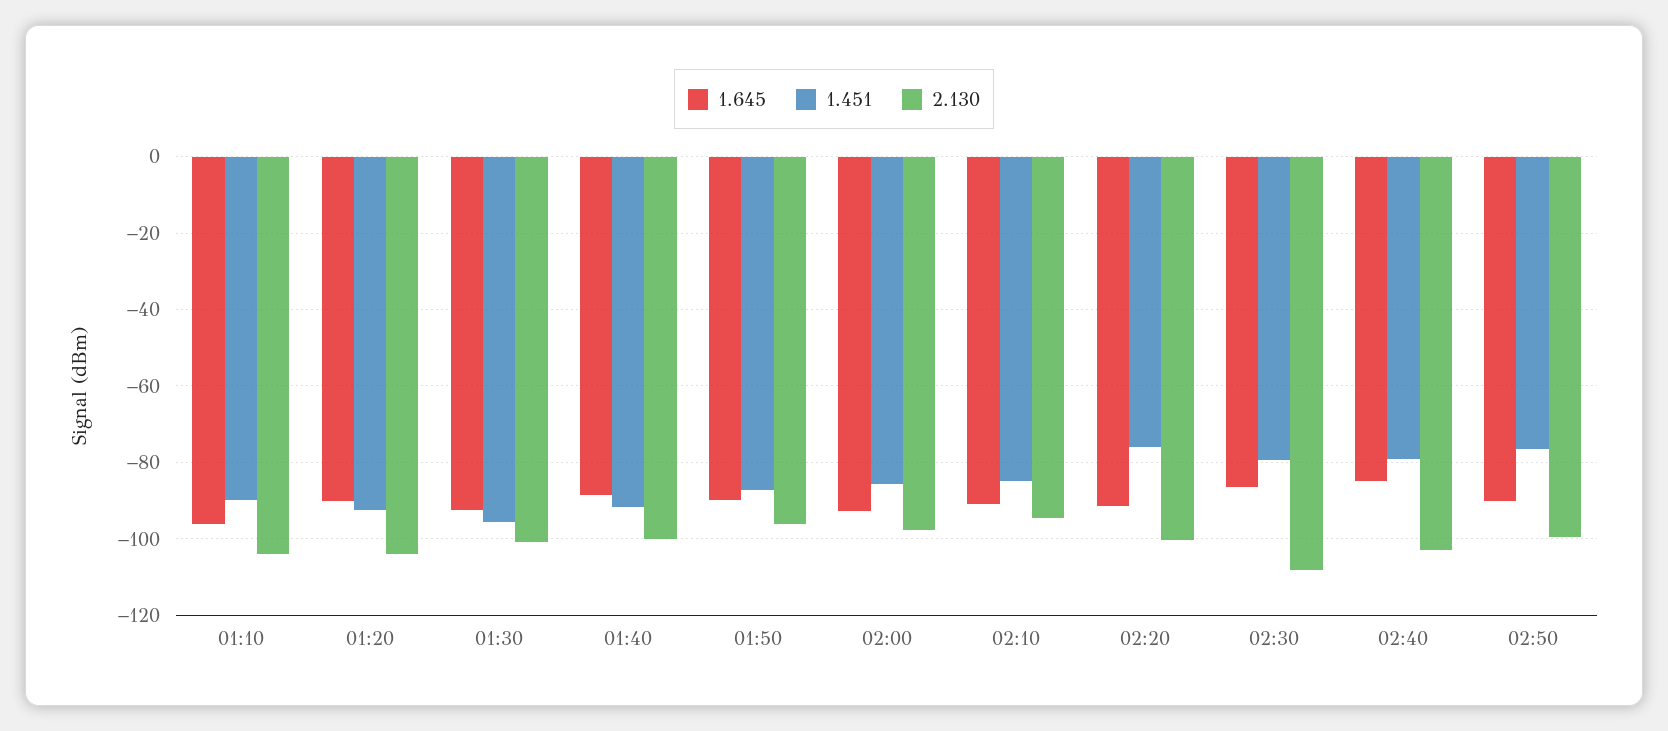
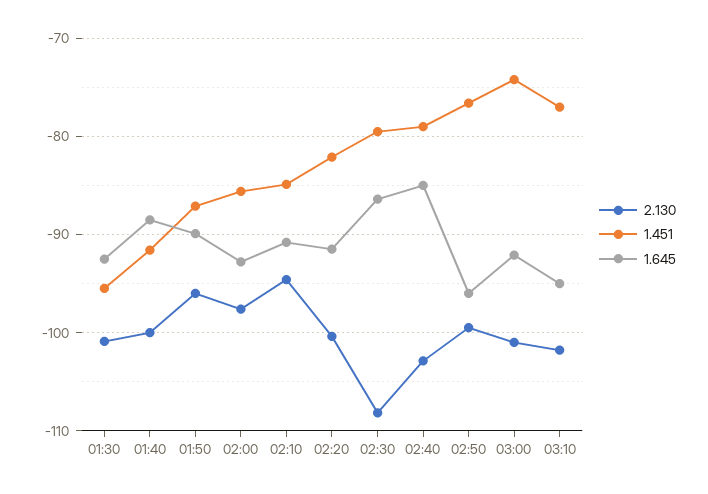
1.645, 01:10: -96 -> none
1.451, 01:10: -90 -> none
2.130, 01:10: -104 -> none
1.645, 01:20: -90 -> none
1.451, 01:20: -92 -> none
2.130, 01:20: -104 -> none
1.451, 02:20: -76 -> -82
1.645, 02:50: -90 -> -96
2.130, 03:00: none -> -101
1.451, 03:00: none -> -74
1.645, 03:00: none -> -92
2.130, 03:10: none -> -102
1.451, 03:10: none -> -77
1.645, 03:10: none -> -95

